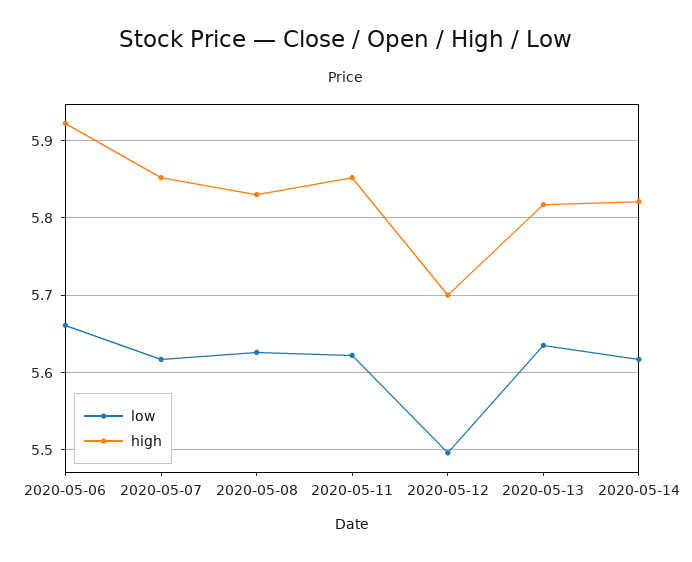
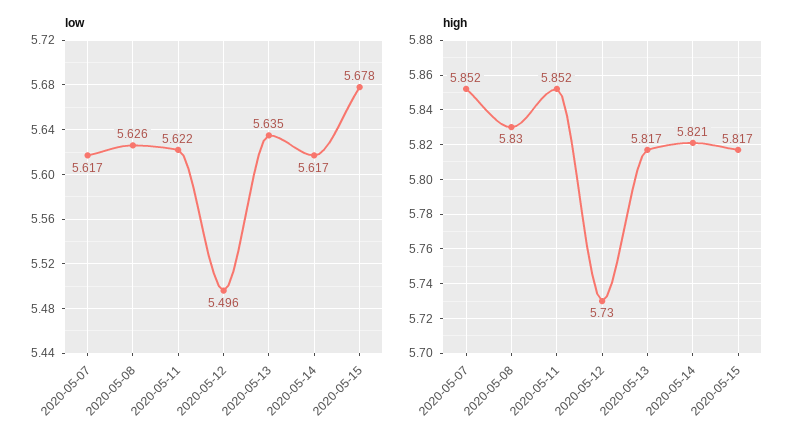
low, 2020-05-06: 5.66 -> none
high, 2020-05-06: 5.92 -> none
high, 2020-05-12: 5.7 -> 5.73
low, 2020-05-15: none -> 5.678
high, 2020-05-15: none -> 5.817

